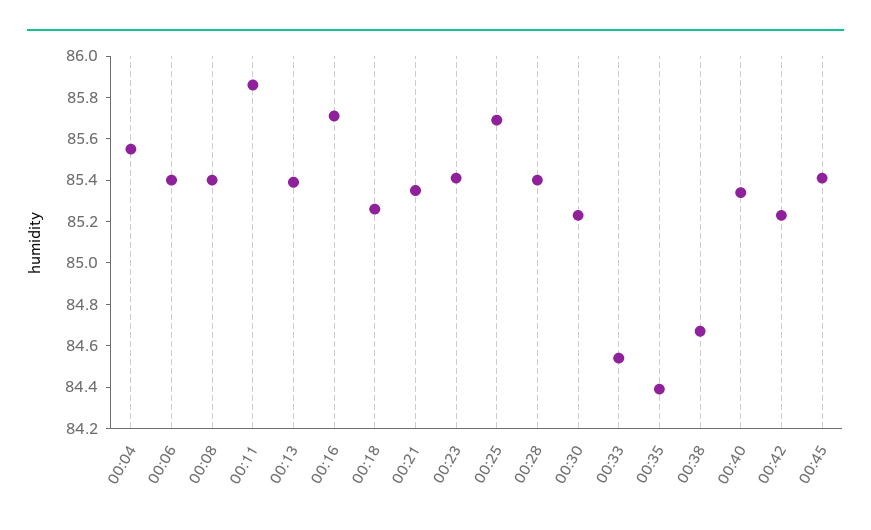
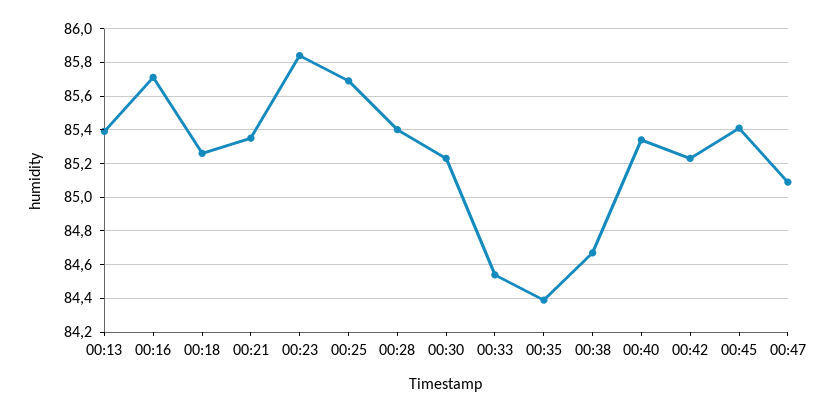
00:04: 85.55 -> none
00:06: 85.4 -> none
00:08: 85.4 -> none
00:11: 85.85 -> none
00:23: 85.4 -> 85.85
00:47: none -> 85.1

